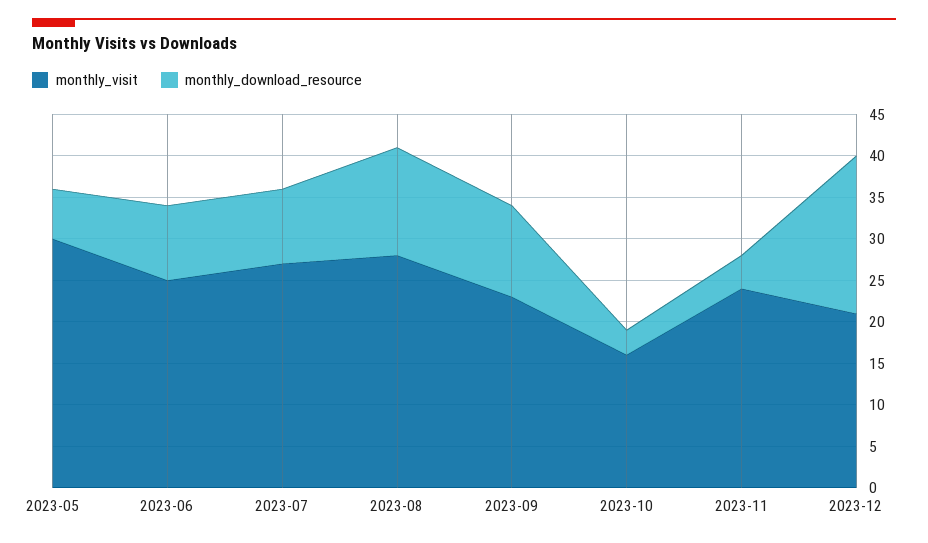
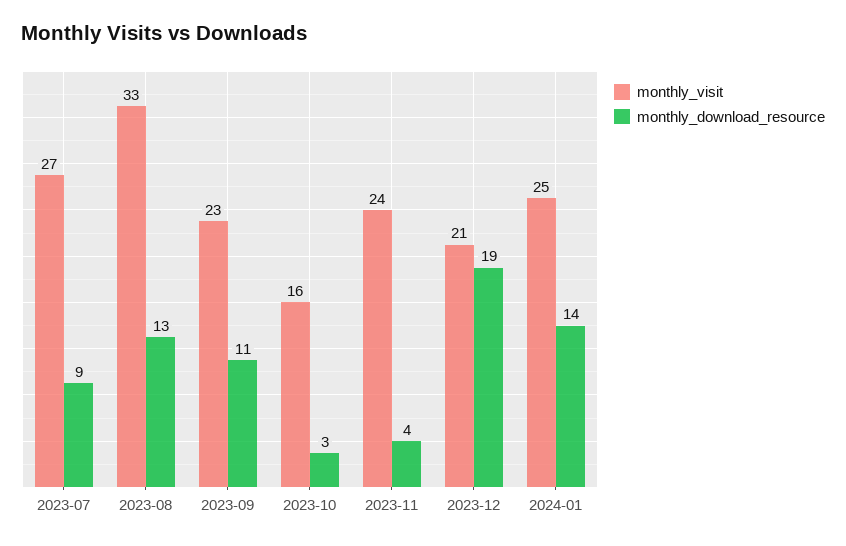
monthly_visit, 2023-05: 30 -> none
monthly_download_resource, 2023-05: 6 -> none
monthly_visit, 2023-06: 25 -> none
monthly_download_resource, 2023-06: 9 -> none
monthly_visit, 2023-08: 28 -> 33
monthly_visit, 2024-01: none -> 25
monthly_download_resource, 2024-01: none -> 14

